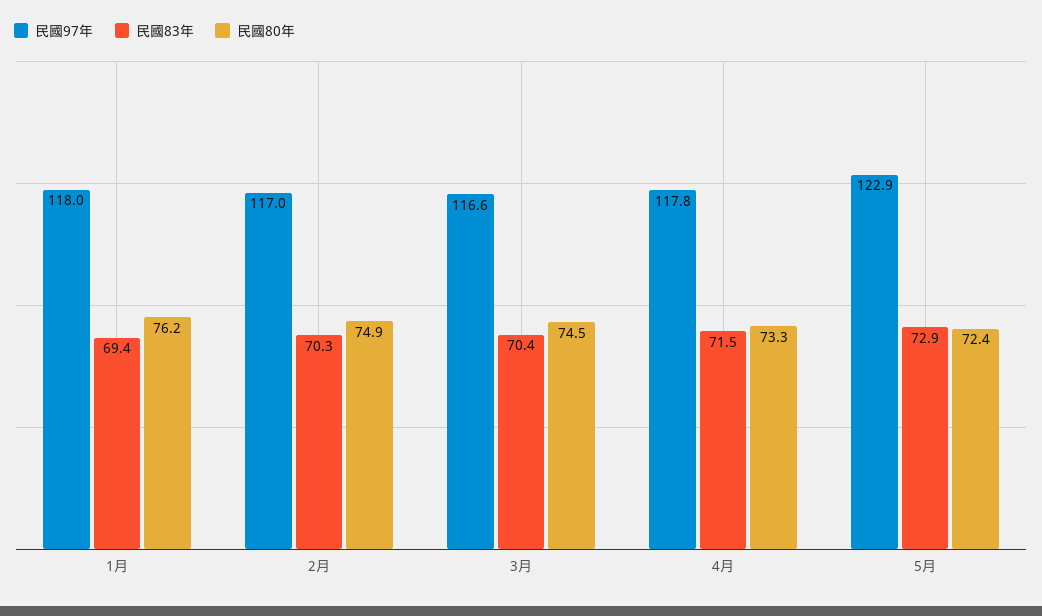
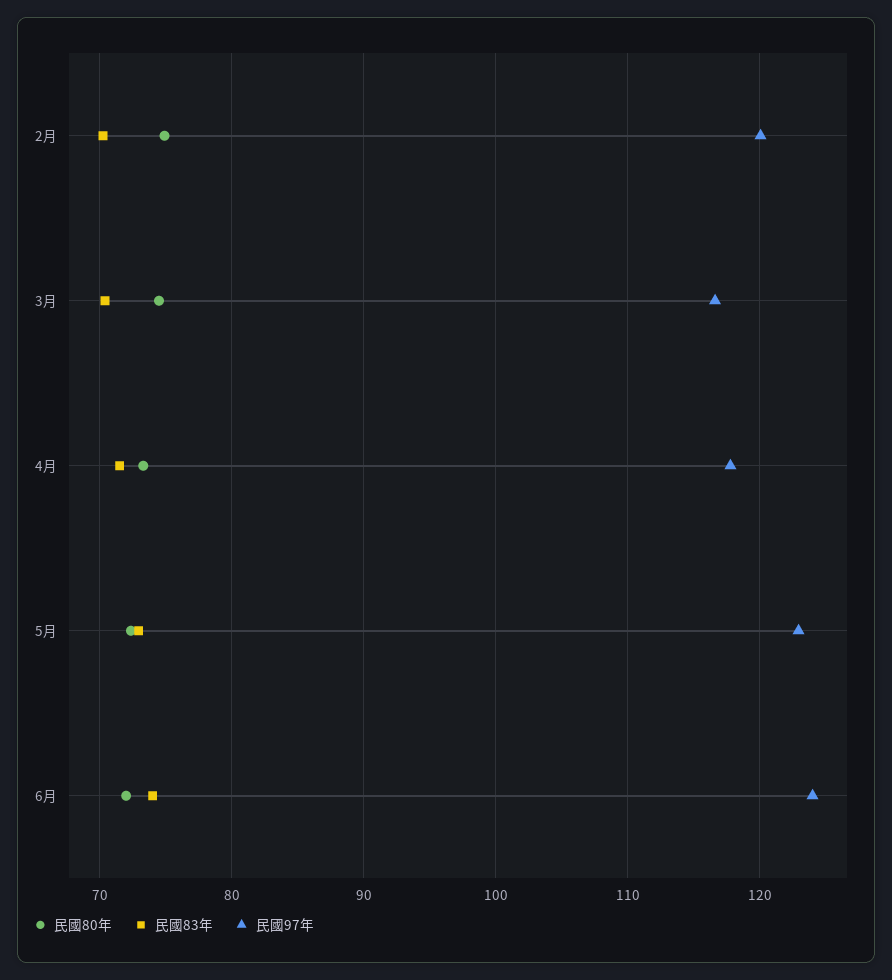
民國97年, 1月: 118 -> none
民國83年, 1月: 69.4 -> none
民國80年, 1月: 76.2 -> none
民國97年, 2月: 117 -> 120
民國80年, 6月: none -> 72
民國83年, 6月: none -> 74
民國97年, 6月: none -> 124

